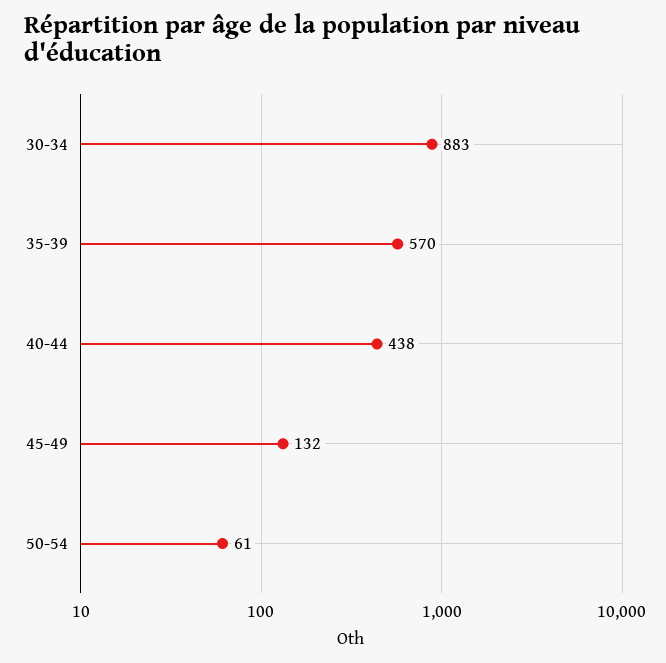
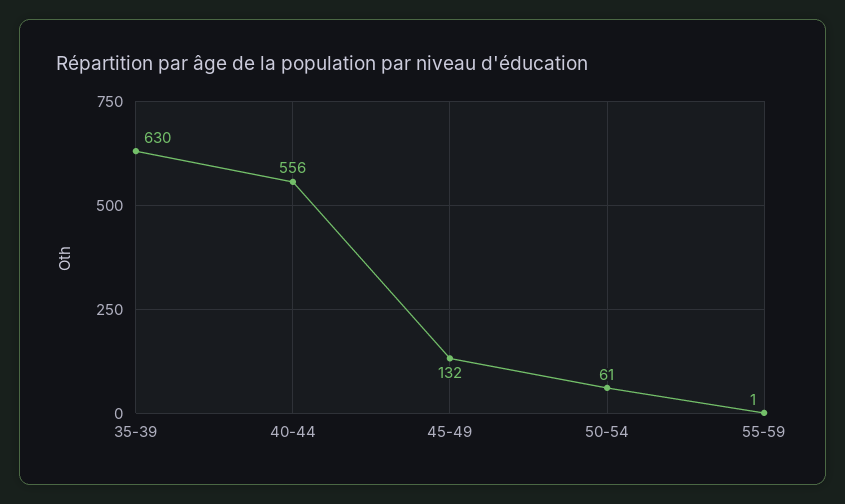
30-34: 883 -> none
35-39: 570 -> 630
40-44: 438 -> 556
55-59: none -> 1

